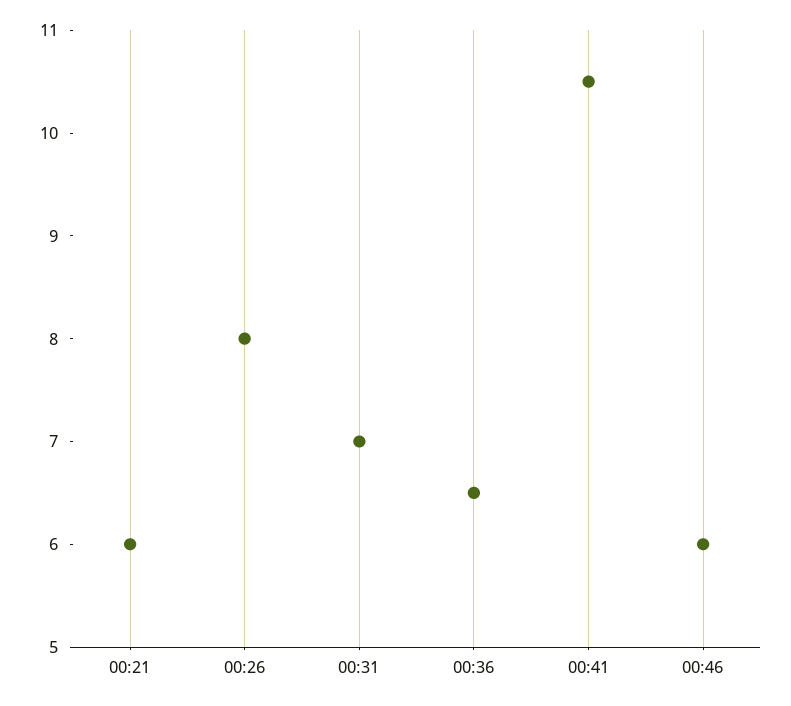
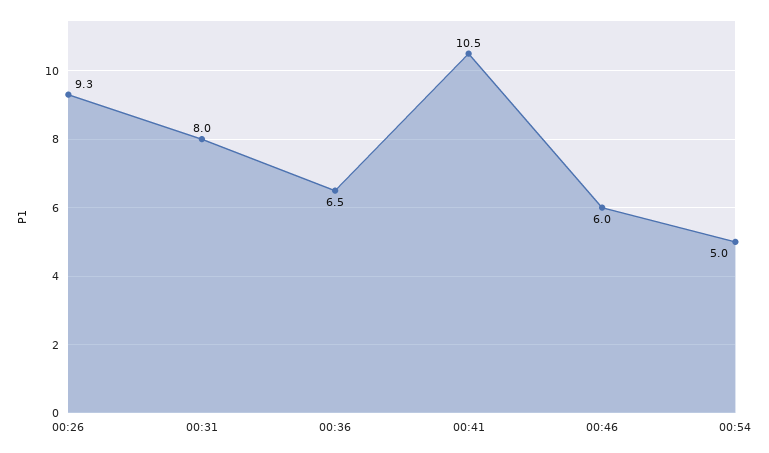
00:21: 6 -> none
00:26: 8 -> 9.3
00:31: 7 -> 8
00:54: none -> 5

